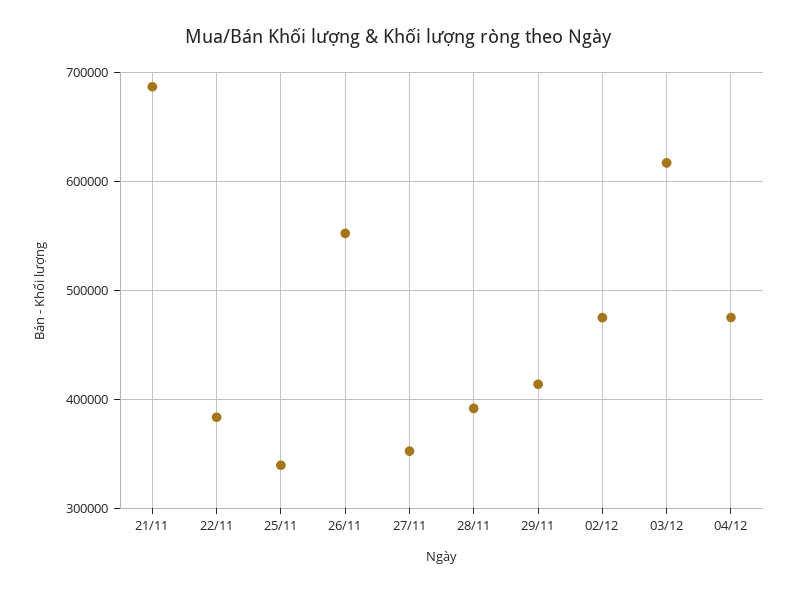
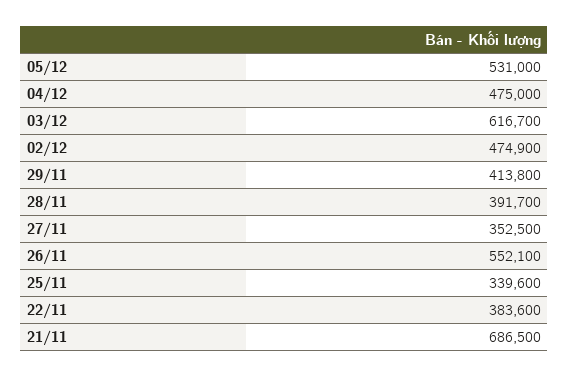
05/12: none -> 531000

